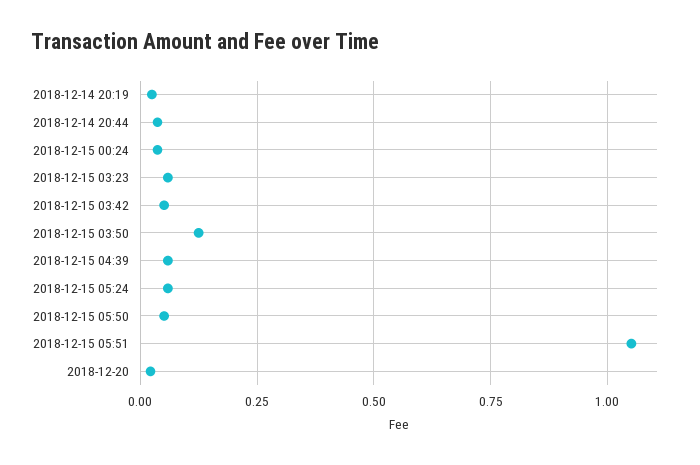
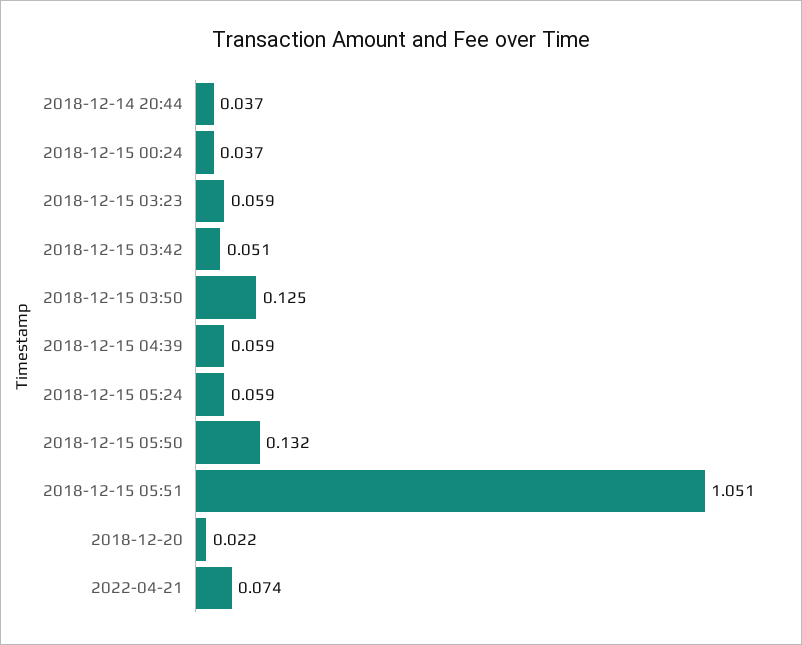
2018-12-14 20:19: 0.025 -> none
2018-12-15 05:50: 0.05 -> 0.132
2022-04-21: none -> 0.074

